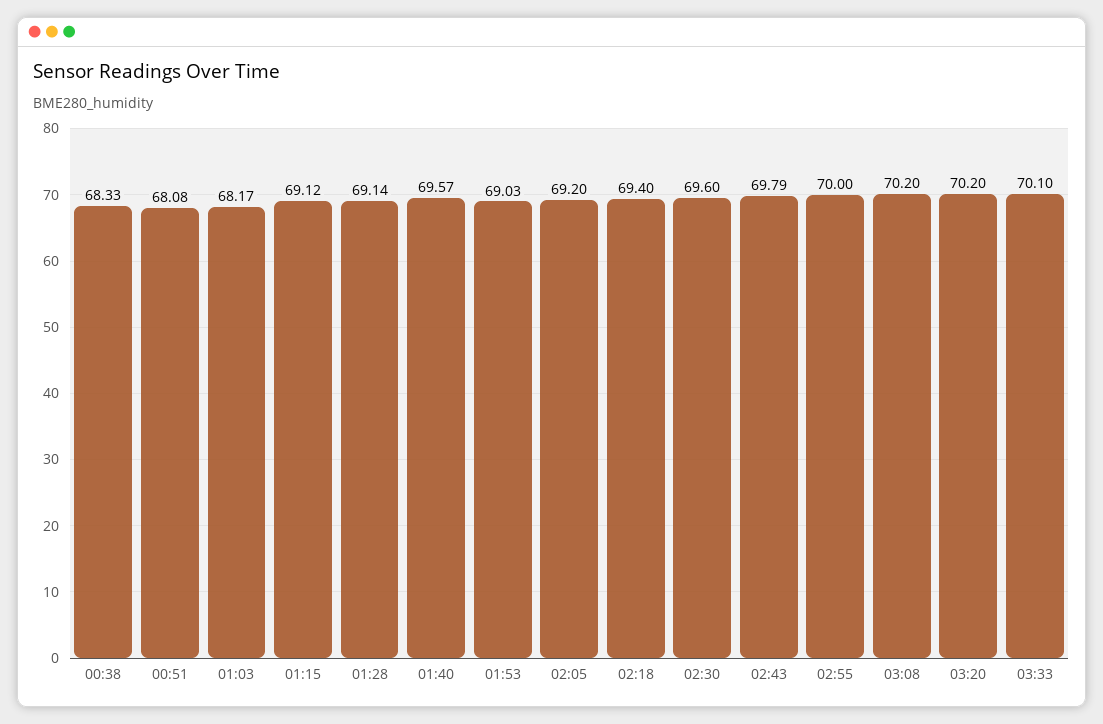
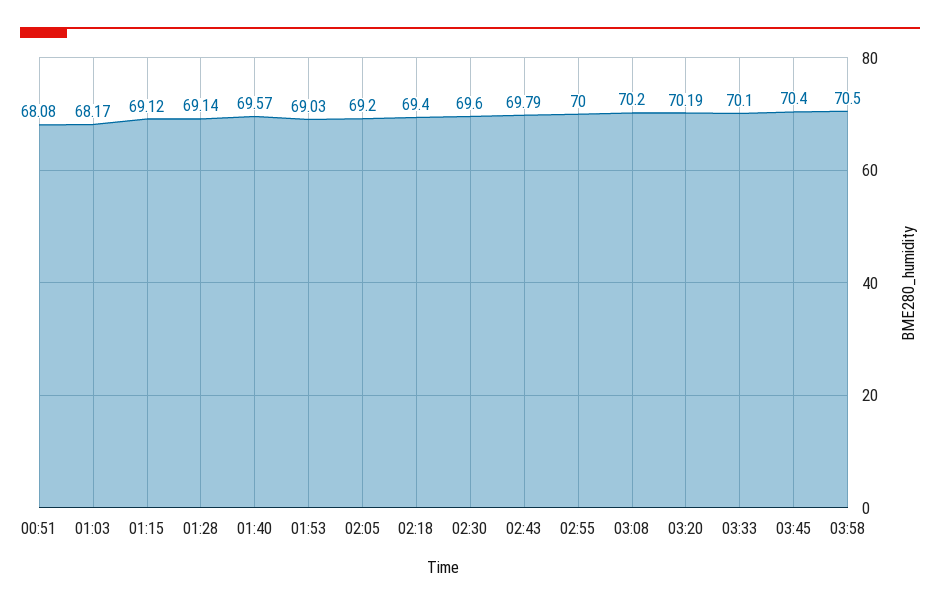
00:38: 68.33 -> none
03:20: 70.2 -> 70.19
03:45: none -> 70.4
03:58: none -> 70.5

